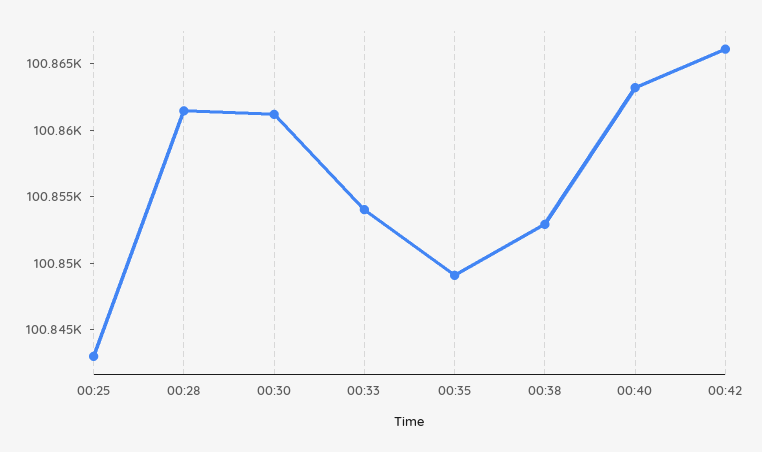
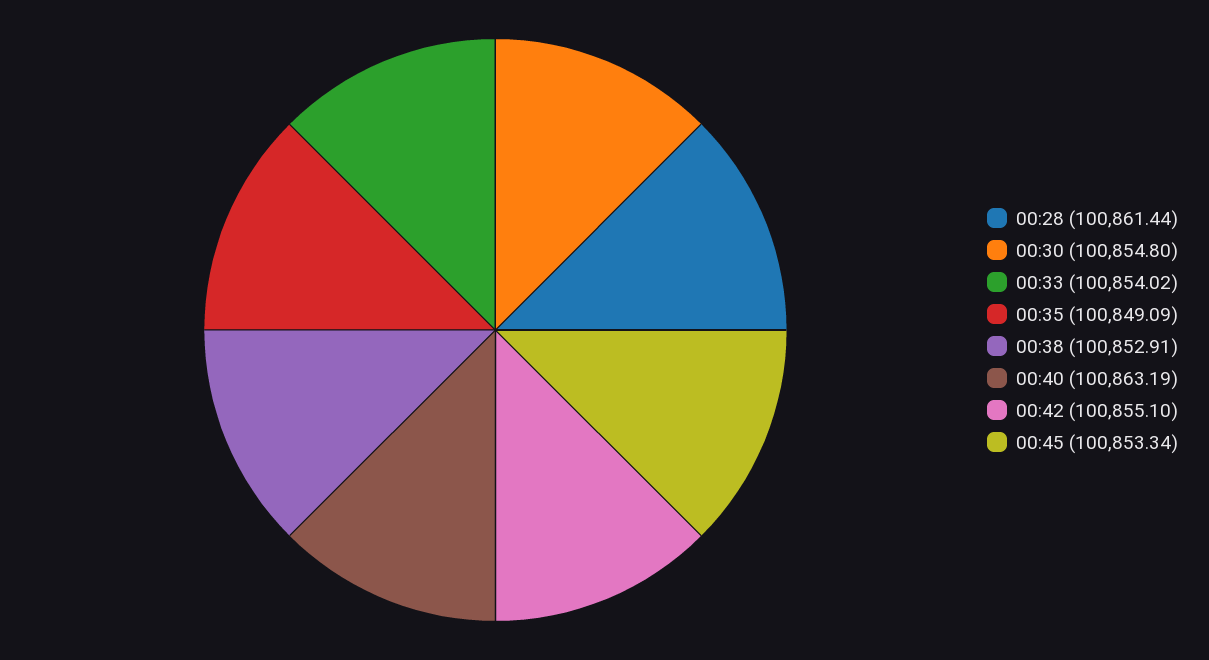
00:25: 100843 -> none
00:30: 100861 -> 100854.8
00:42: 100866 -> 100855.1
00:45: none -> 100853.34

